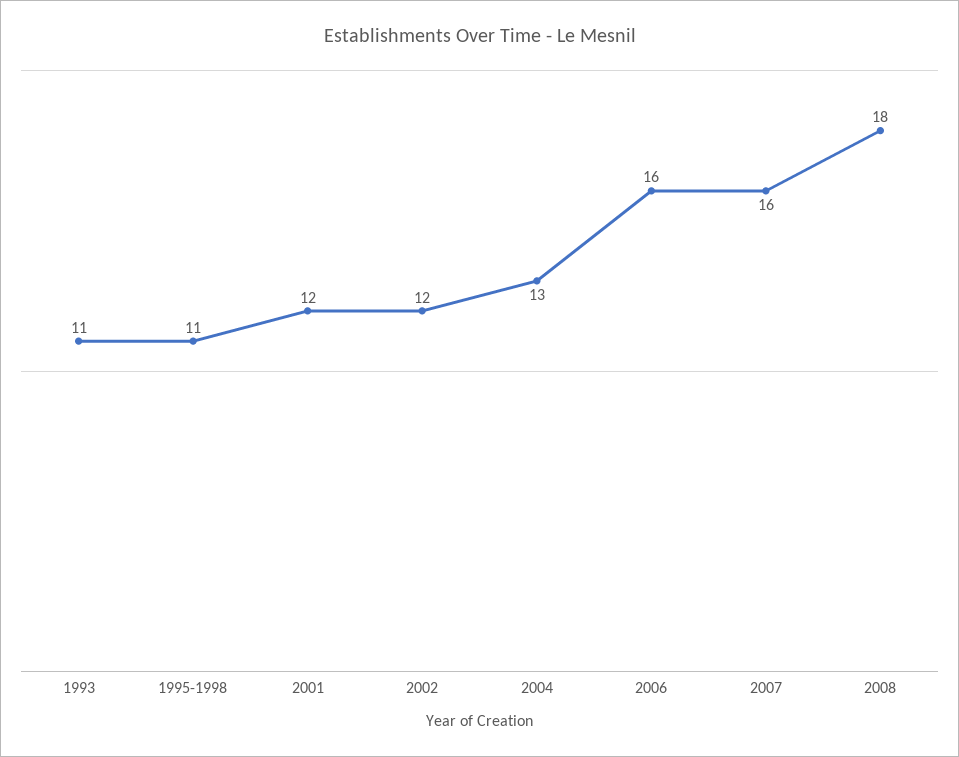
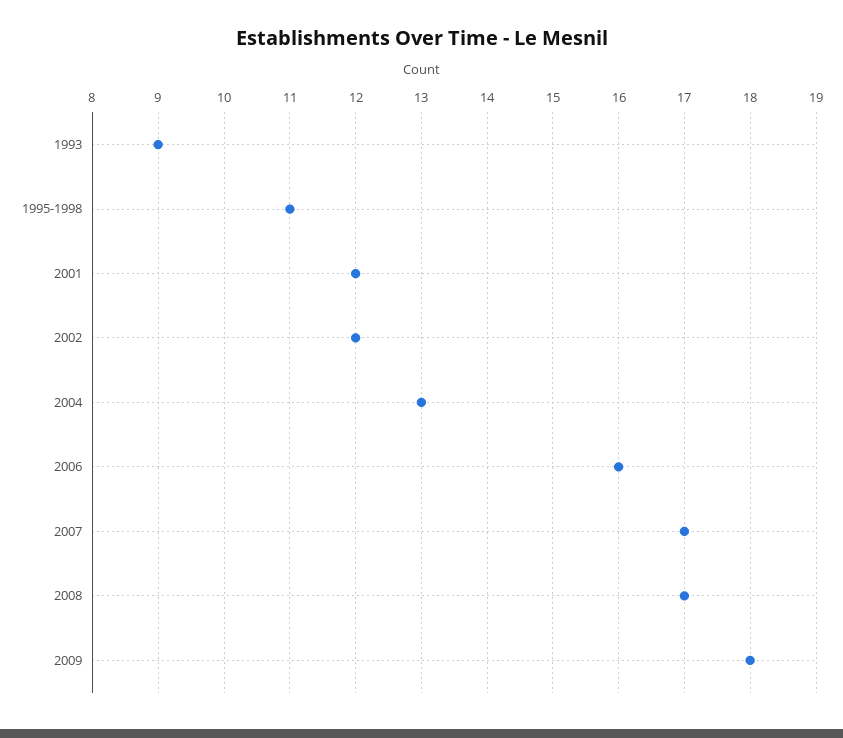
1993: 11 -> 9
2007: 16 -> 17
2008: 18 -> 17
2009: none -> 18

